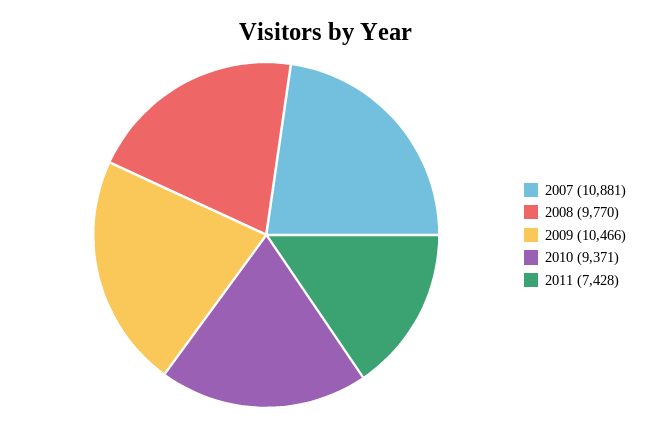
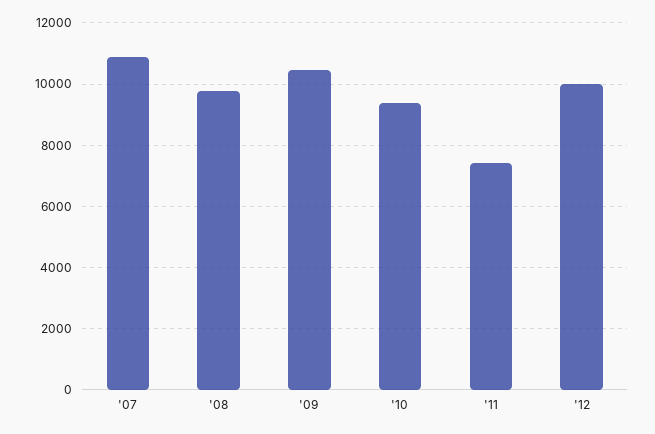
'12: none -> 10000

